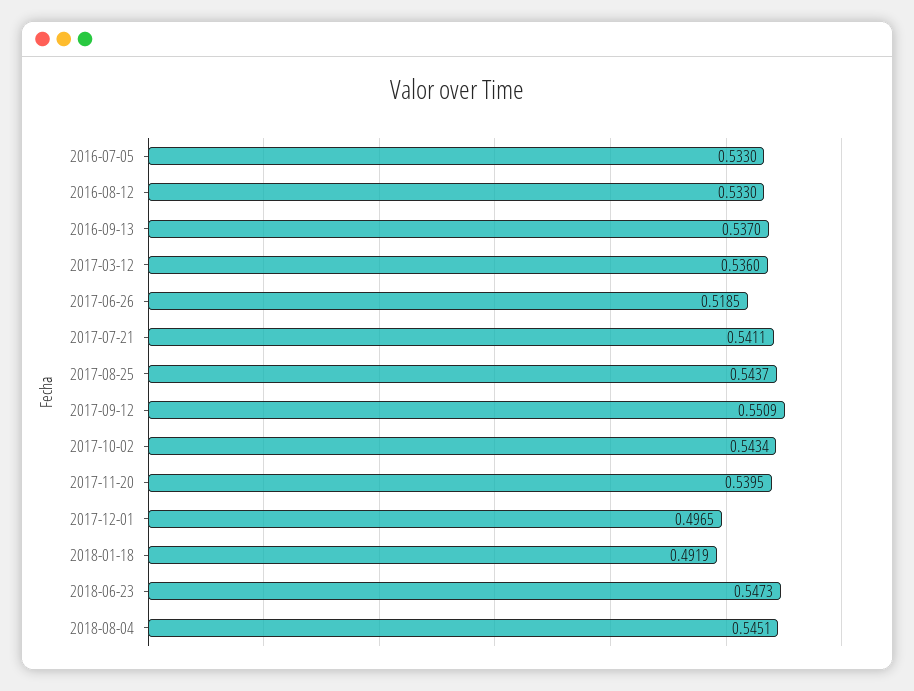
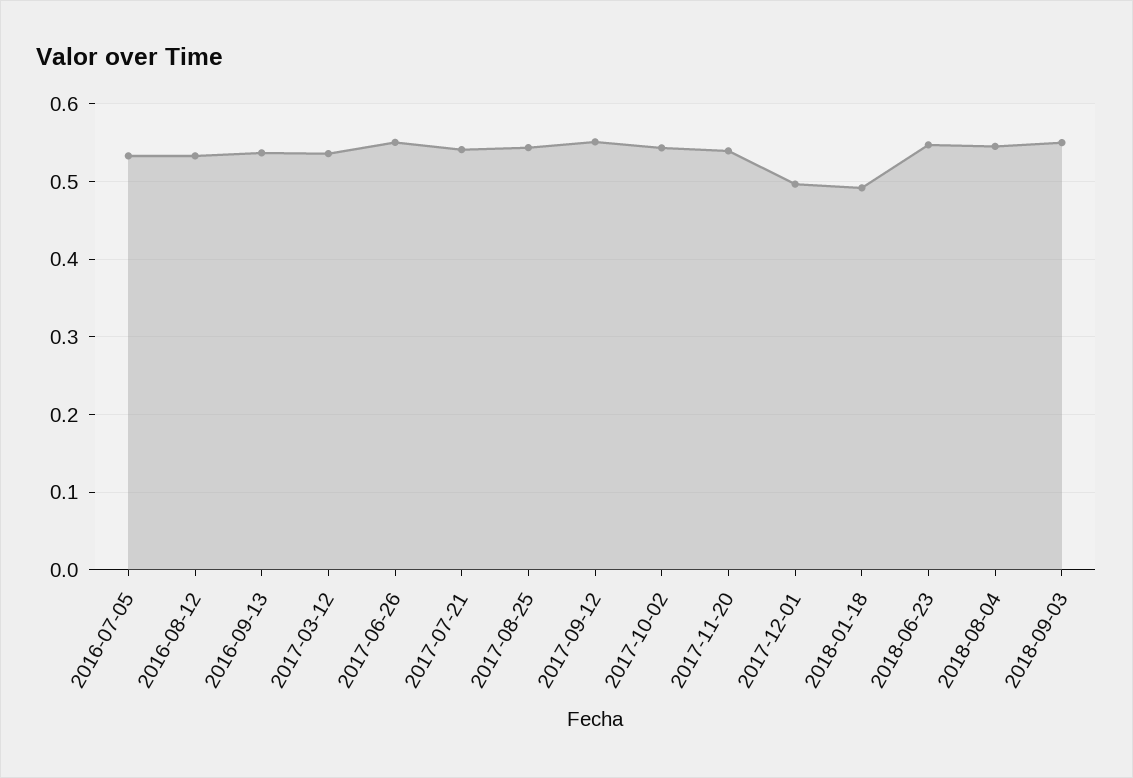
2017-06-26: 0.5185 -> 0.55
2018-09-03: none -> 0.55

